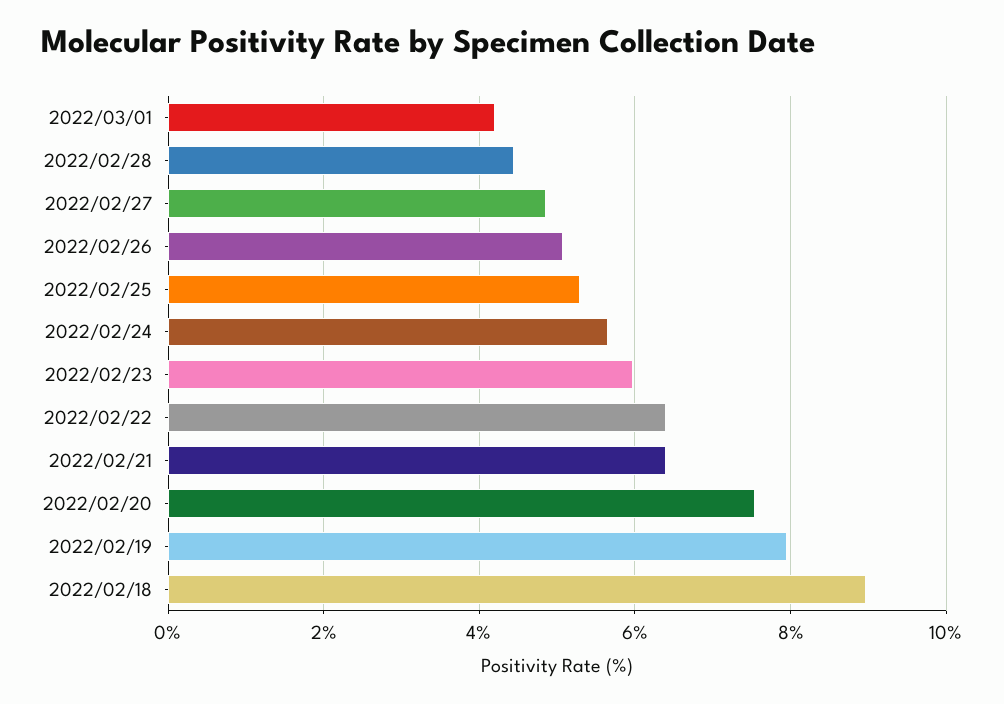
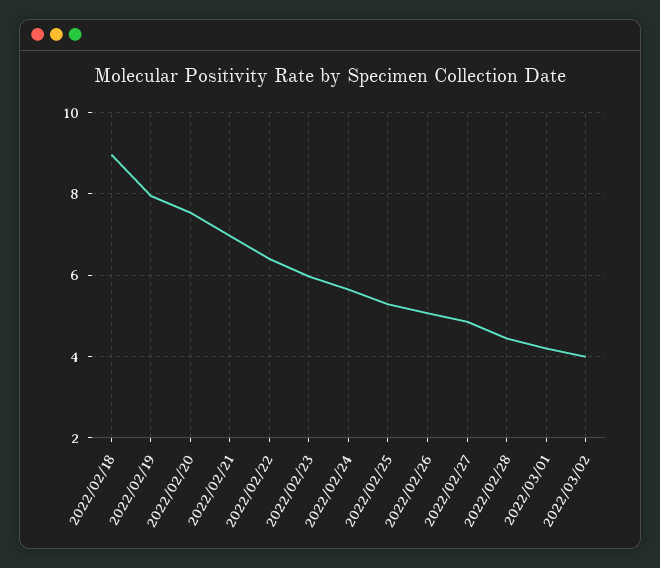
2022/02/21: 6.4 -> 7
2022/03/02: none -> 4

